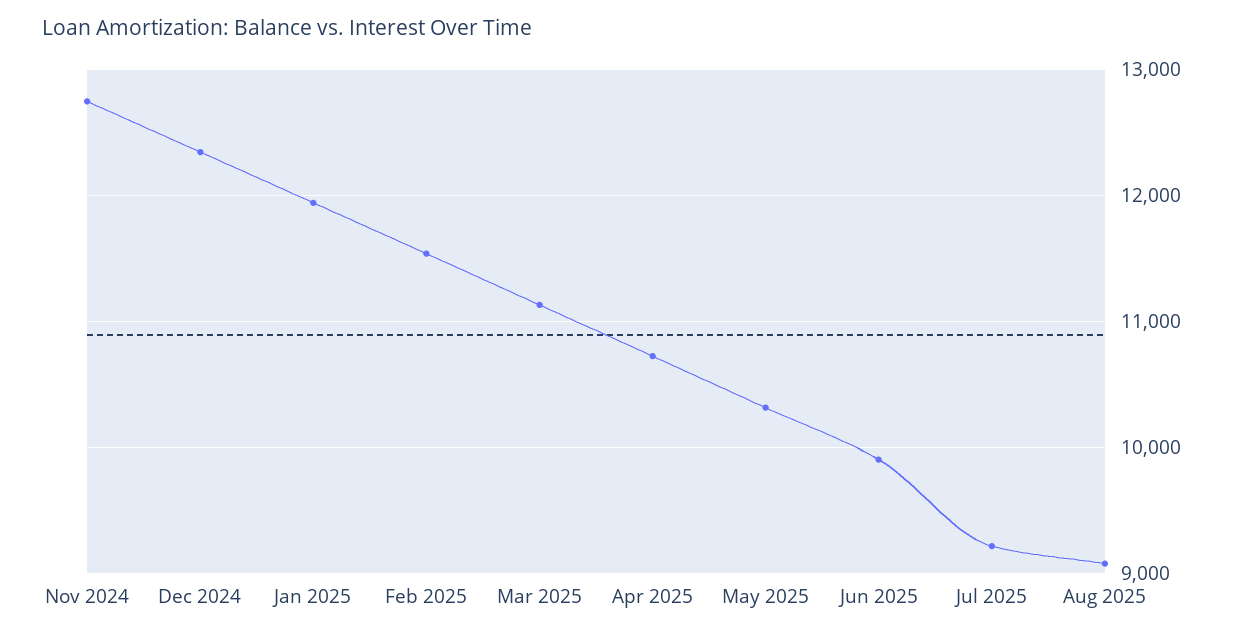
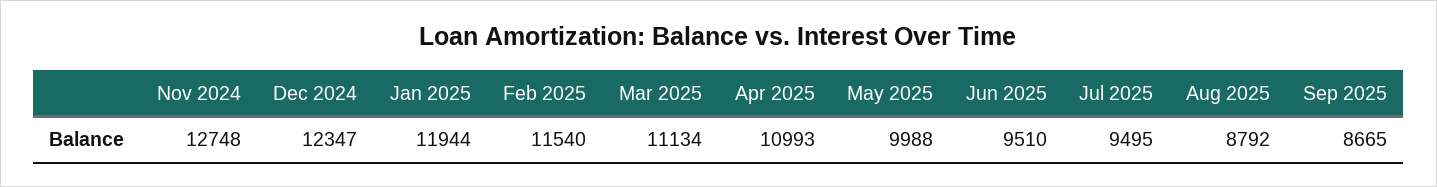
Apr 2025: 10700 -> 10993
May 2025: 10300 -> 9988
Jun 2025: 9900 -> 9510
Jul 2025: 9200 -> 9495
Aug 2025: 9100 -> 8792
Sep 2025: none -> 8665

